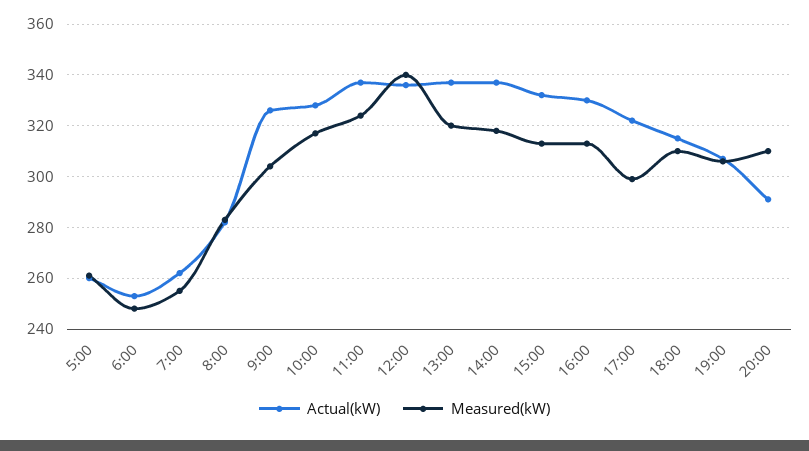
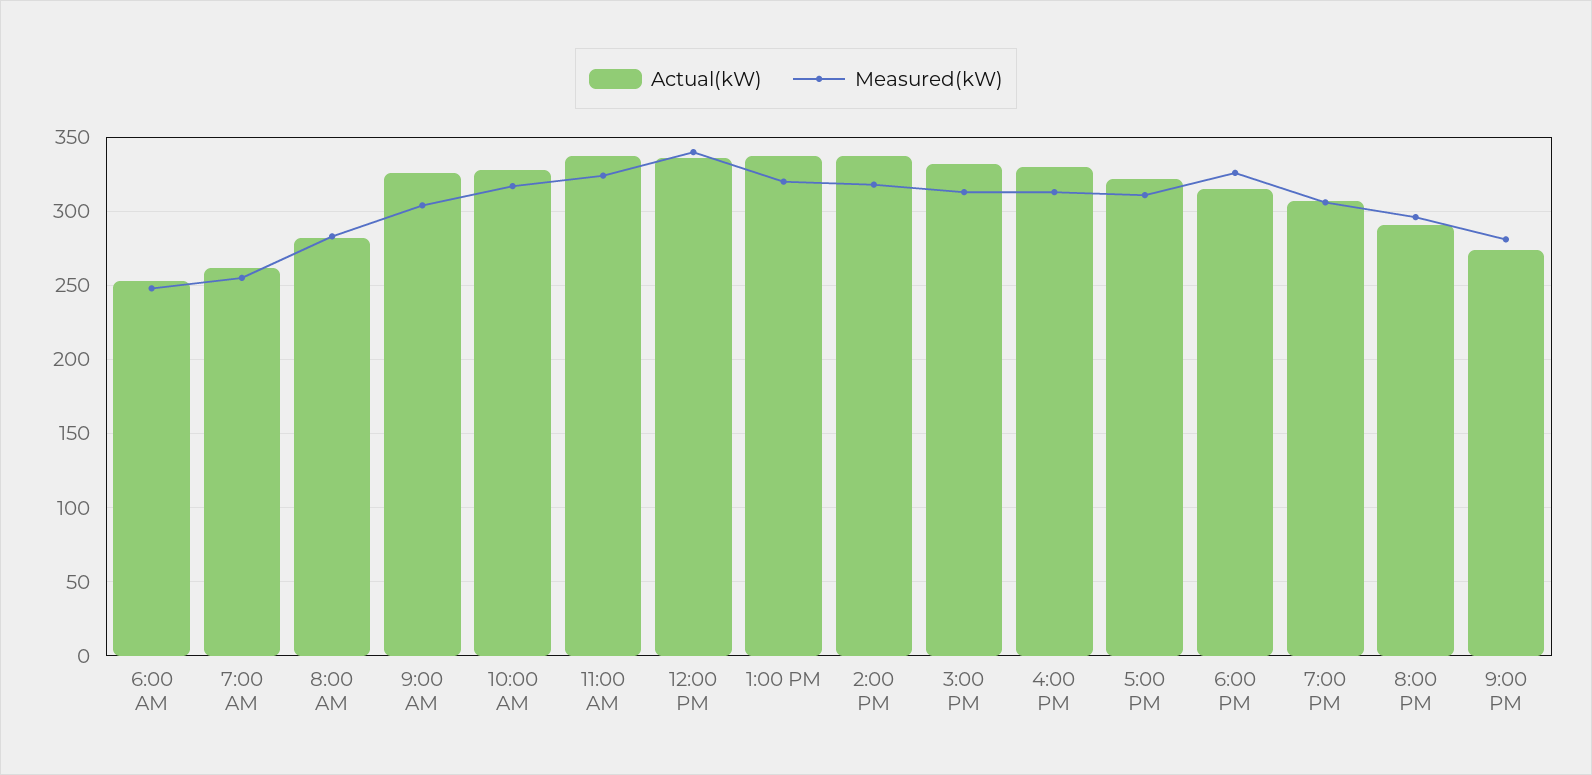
Actual(kW), 5:00: 260 -> none
Measured(kW), 5:00: 260 -> none
Measured(kW), 17:00: 300 -> 310
Measured(kW), 18:00: 310 -> 325
Measured(kW), 20:00: 310 -> 295
Actual(kW), 9:00 PM: none -> 275
Measured(kW), 9:00 PM: none -> 280

